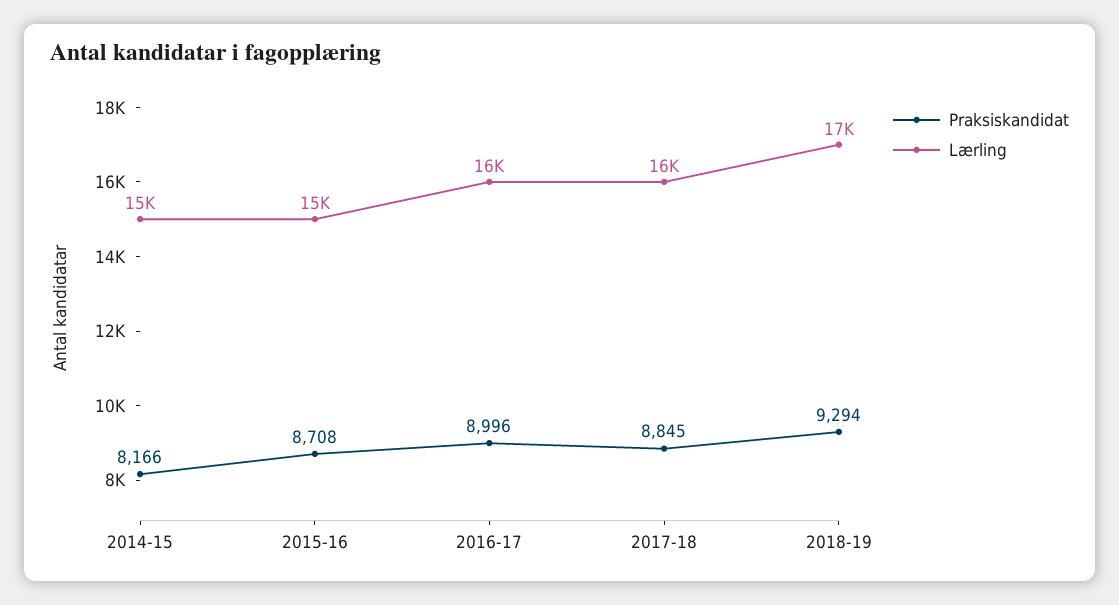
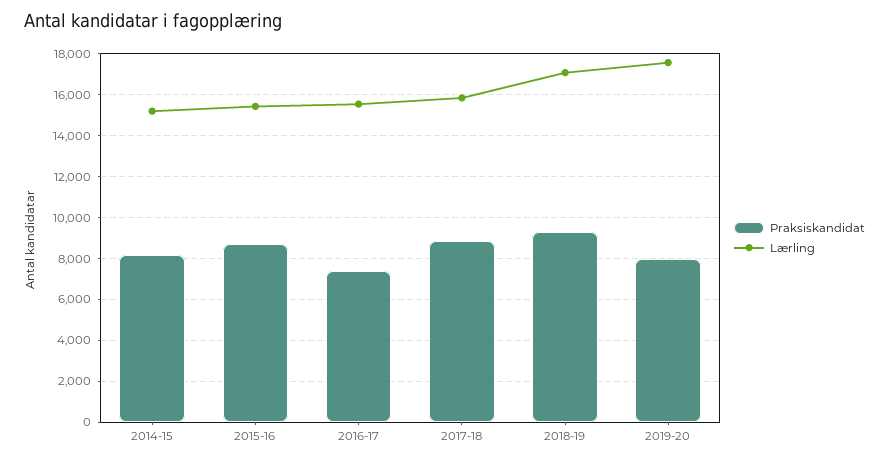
Praksiskandidat, 2016-17: 8996 -> 7500
Praksiskandidat, 2019-20: none -> 8000
Lærling, 2019-20: none -> 17500

